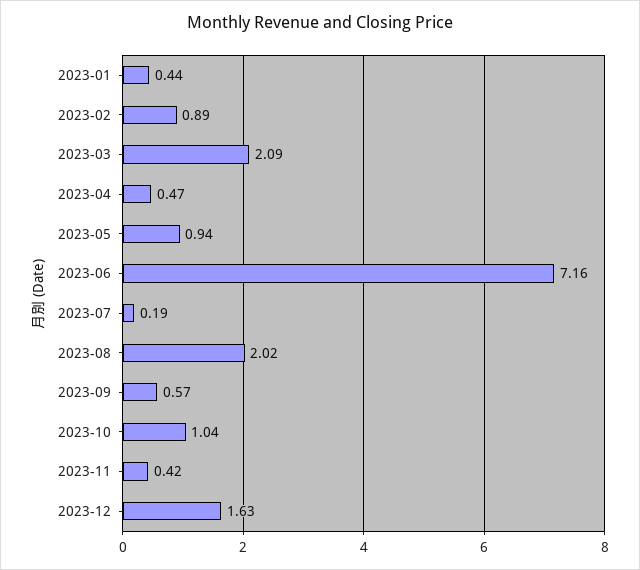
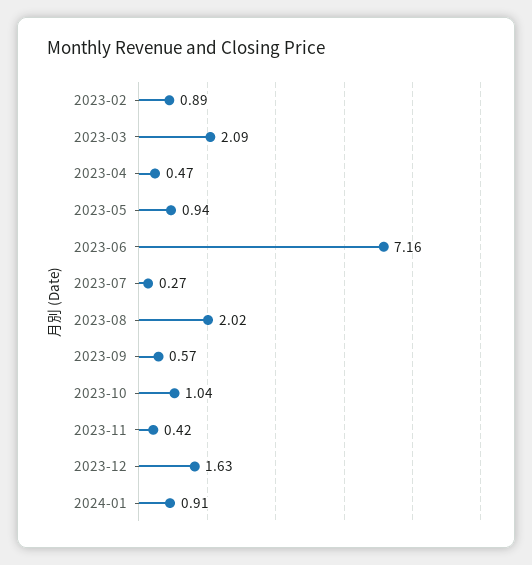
2023-01: 0.44 -> none
2023-07: 0.19 -> 0.27
2024-01: none -> 0.91

